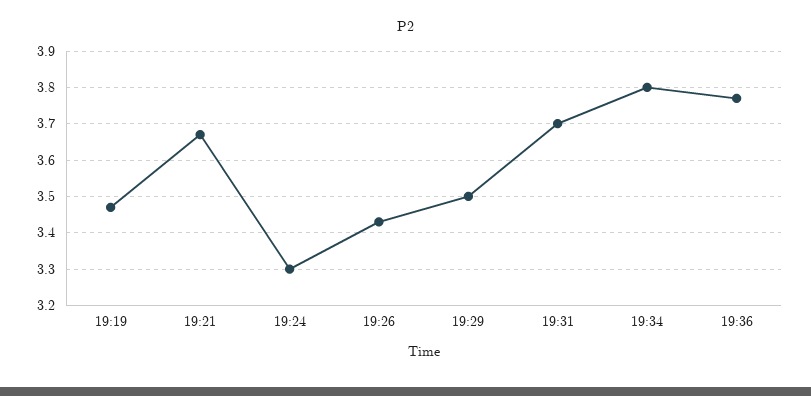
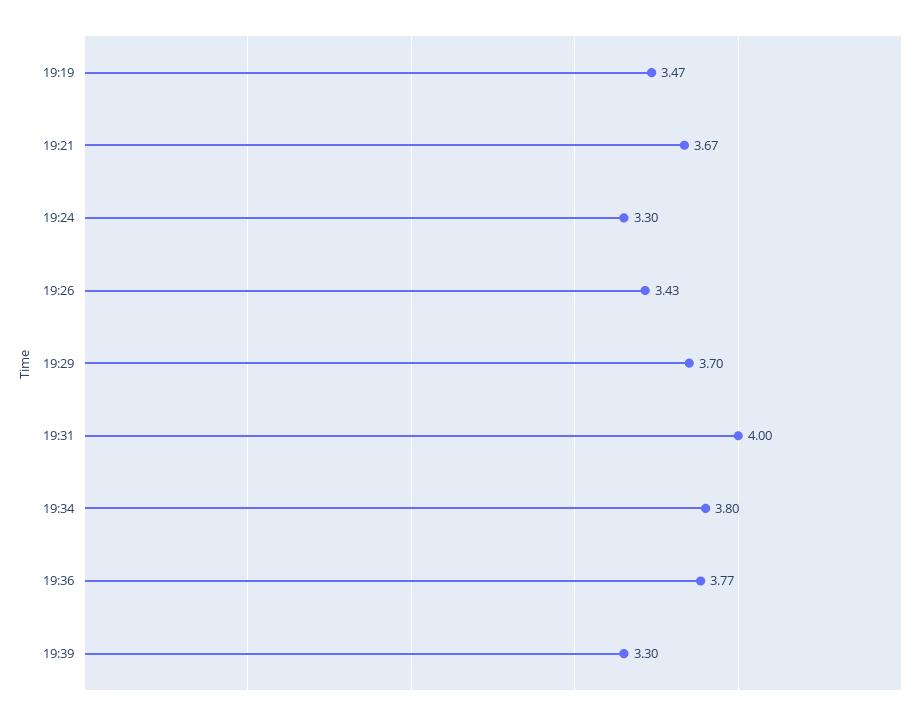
19:29: 3.5 -> 3.7
19:31: 3.7 -> 4
19:39: none -> 3.3

